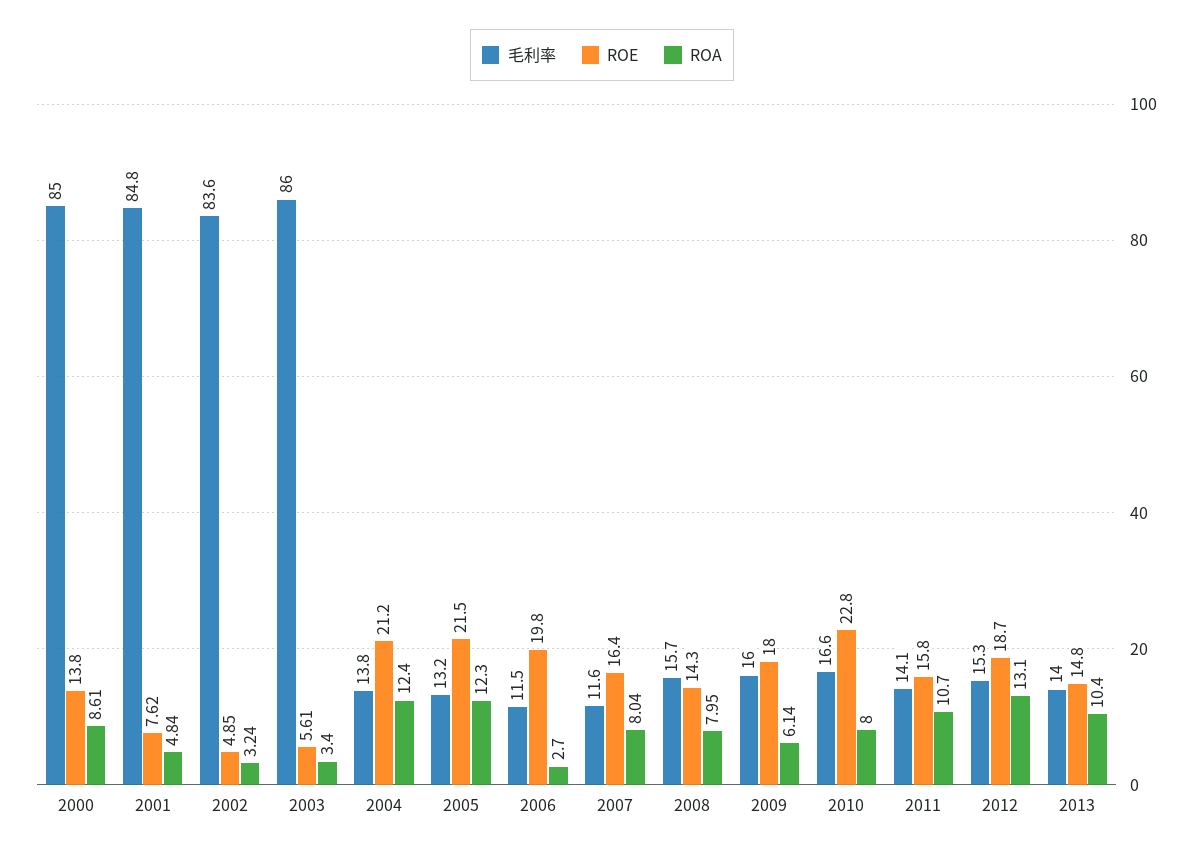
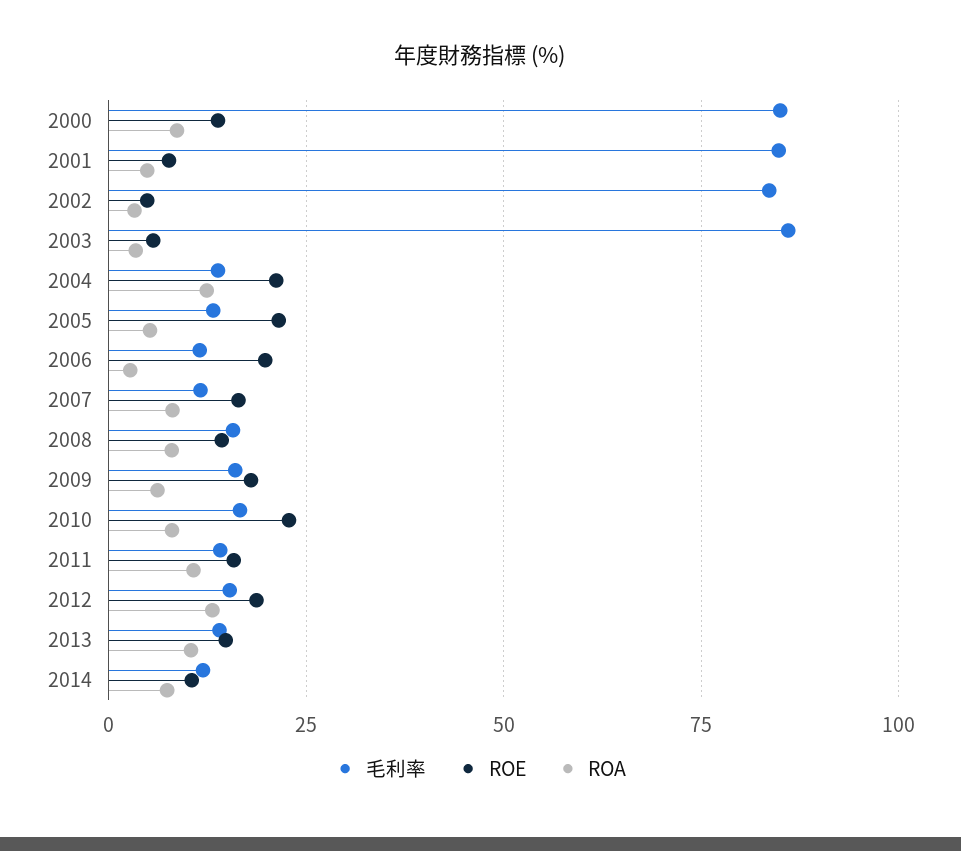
ROA, 2005: 12.3 -> 5
毛利率, 2014: none -> 12.5
ROE, 2014: none -> 10
ROA, 2014: none -> 7.5

